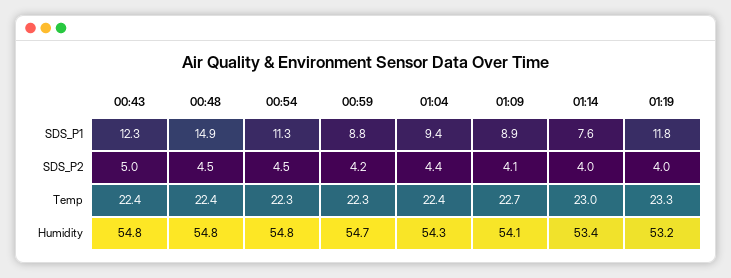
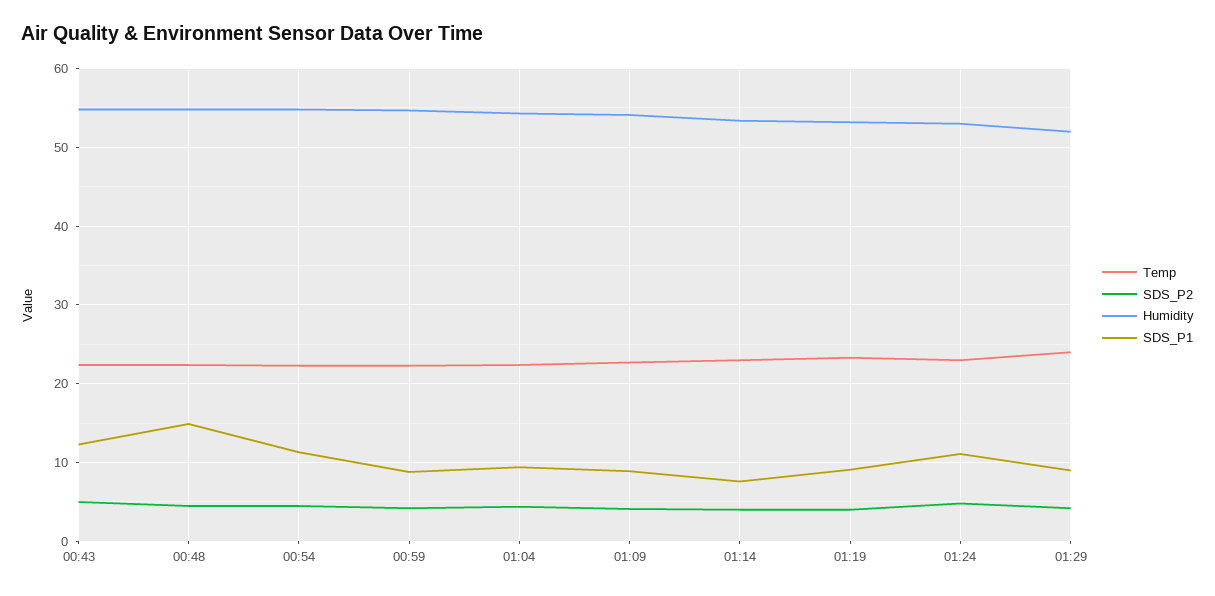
SDS_P1, 01:19: 11.8 -> 9
Temp, 01:24: none -> 23
SDS_P2, 01:24: none -> 5
Humidity, 01:24: none -> 53
SDS_P1, 01:24: none -> 11
Temp, 01:29: none -> 24
SDS_P2, 01:29: none -> 4
Humidity, 01:29: none -> 52
SDS_P1, 01:29: none -> 9

